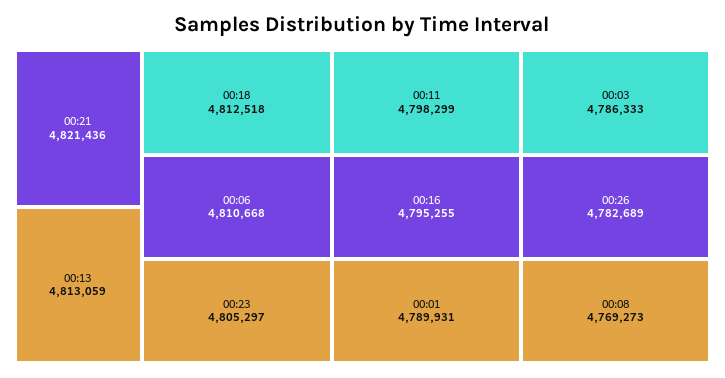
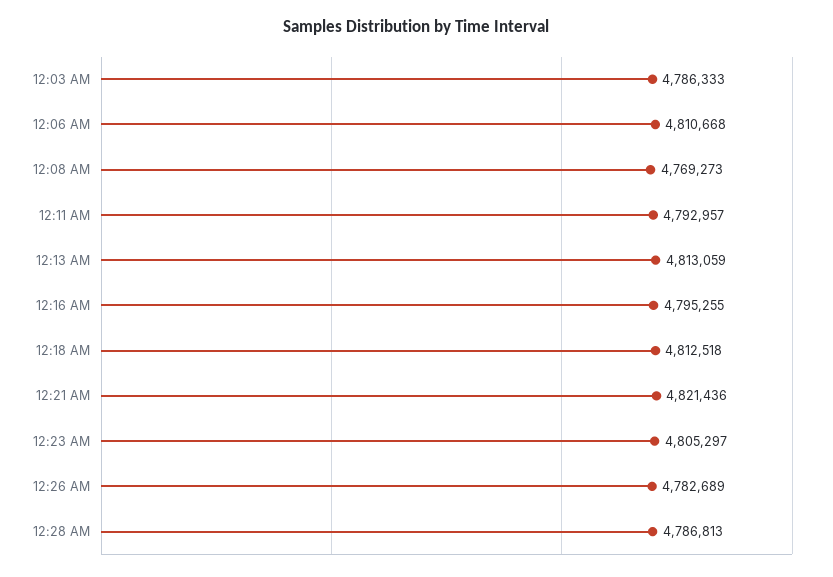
00:11: 4798299 -> 4792957
00:01: 4789931 -> none
12:28 AM: none -> 4786813

